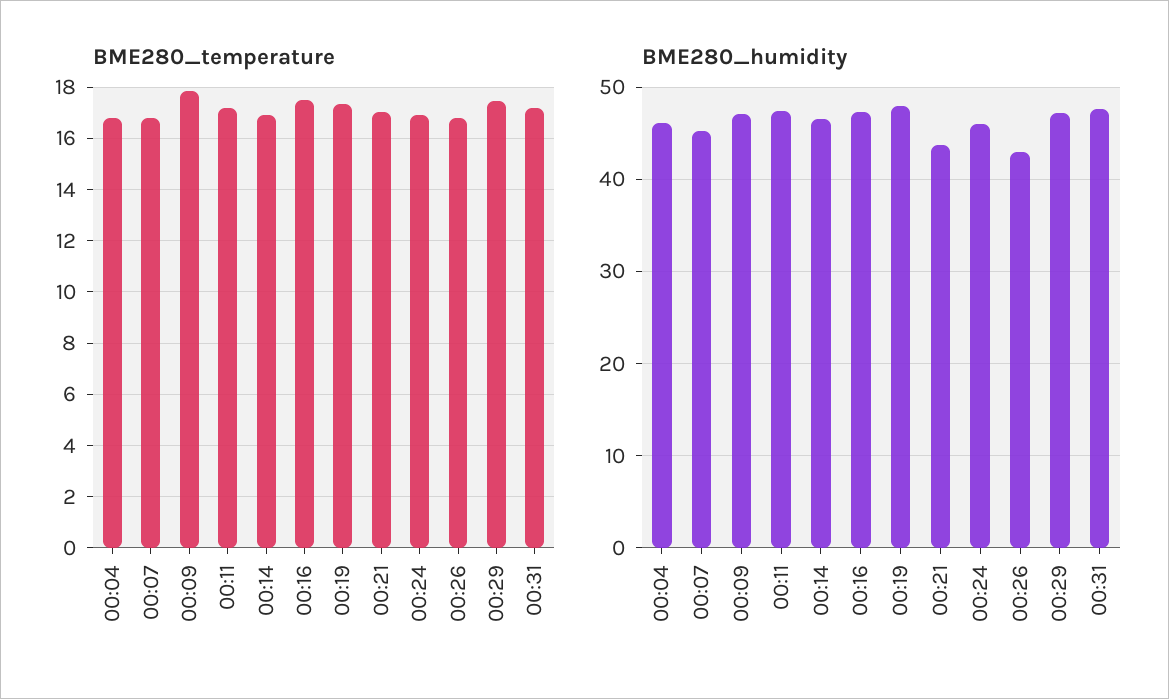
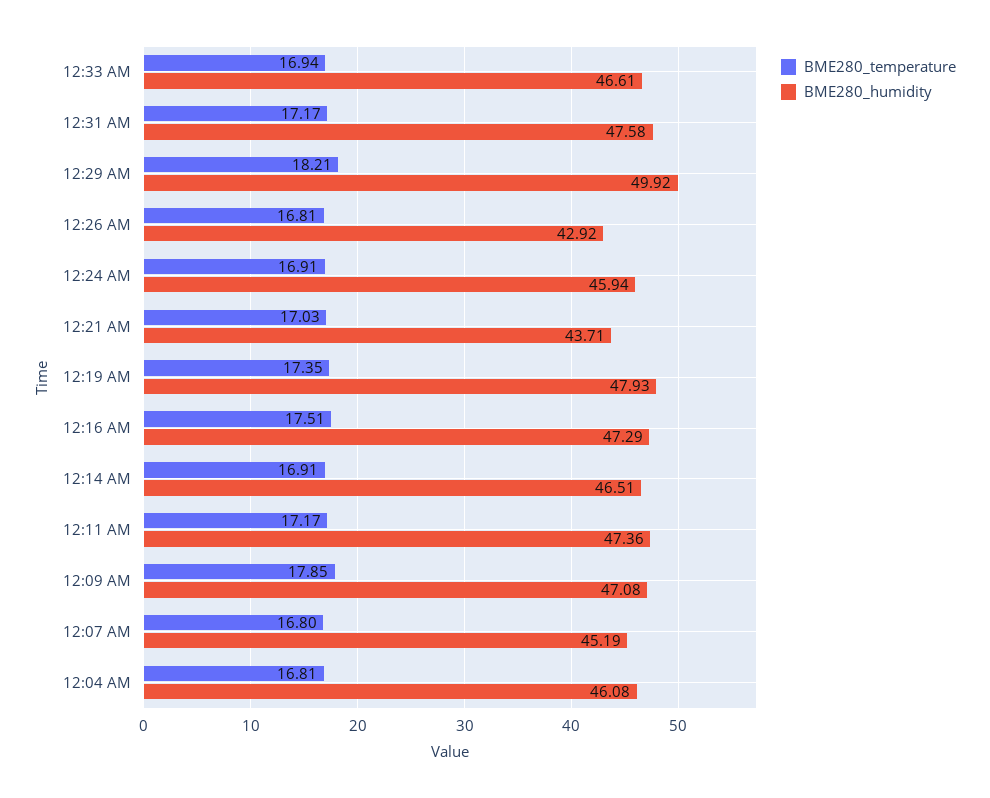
BME280_temperature, 00:29: 17.5 -> 18.21
BME280_humidity, 00:29: 47 -> 49.92
BME280_temperature, 12:33 AM: none -> 16.94
BME280_humidity, 12:33 AM: none -> 46.61

